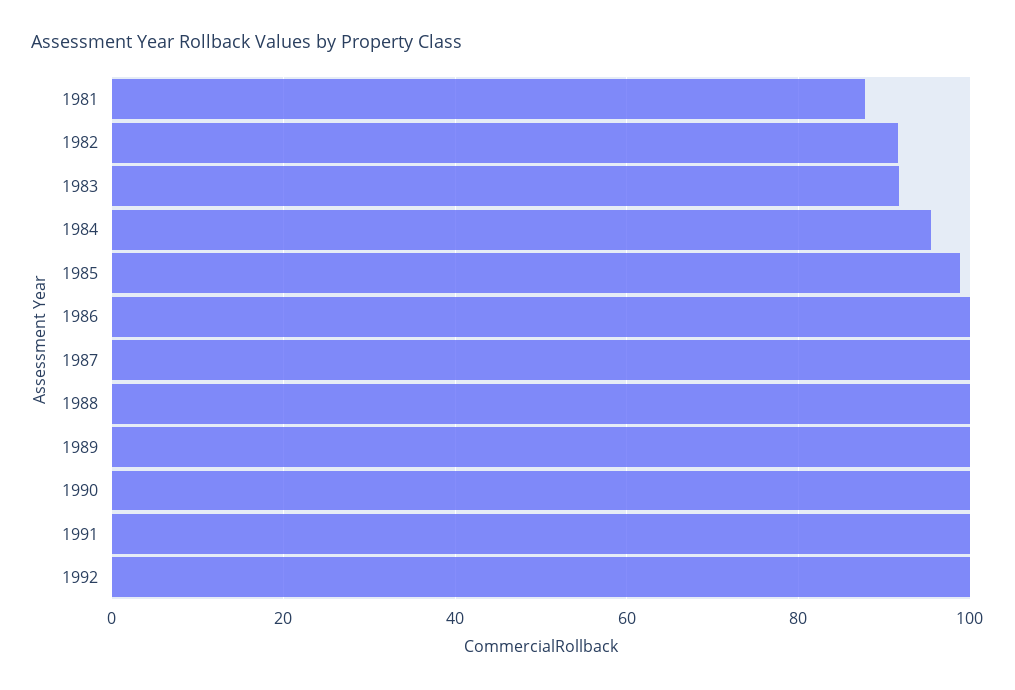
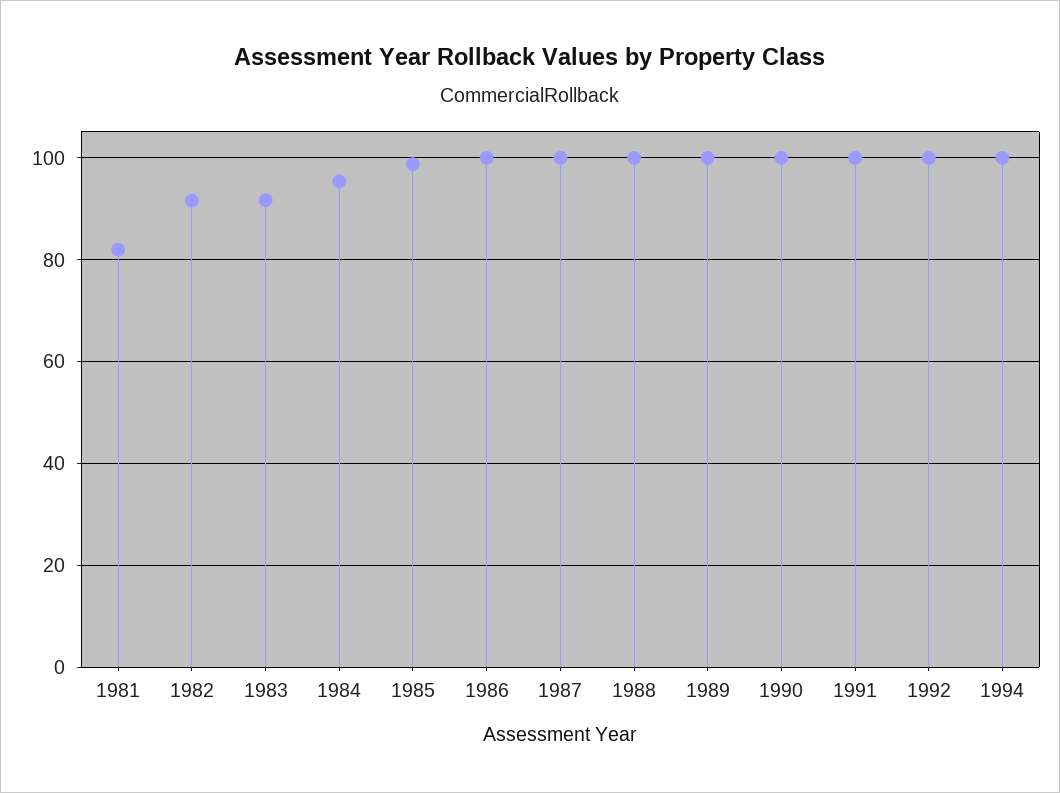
1981: 88 -> 82
1994: none -> 100

